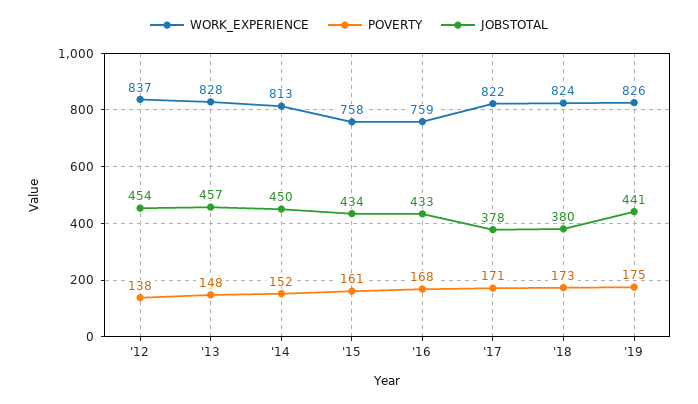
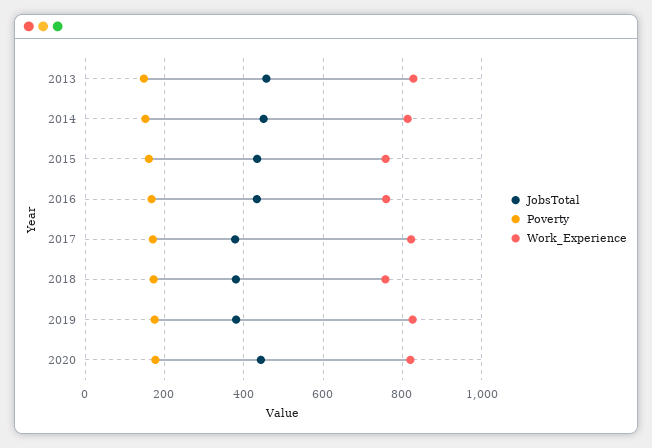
WORK_EXPERIENCE, '12: 837 -> none
POVERTY, '12: 138 -> none
JOBSTOTAL, '12: 454 -> none
WORK_EXPERIENCE, '18: 824 -> 760
JOBSTOTAL, '19: 441 -> 380
JOBSTOTAL, 2020: none -> 440
POVERTY, 2020: none -> 180
WORK_EXPERIENCE, 2020: none -> 820

